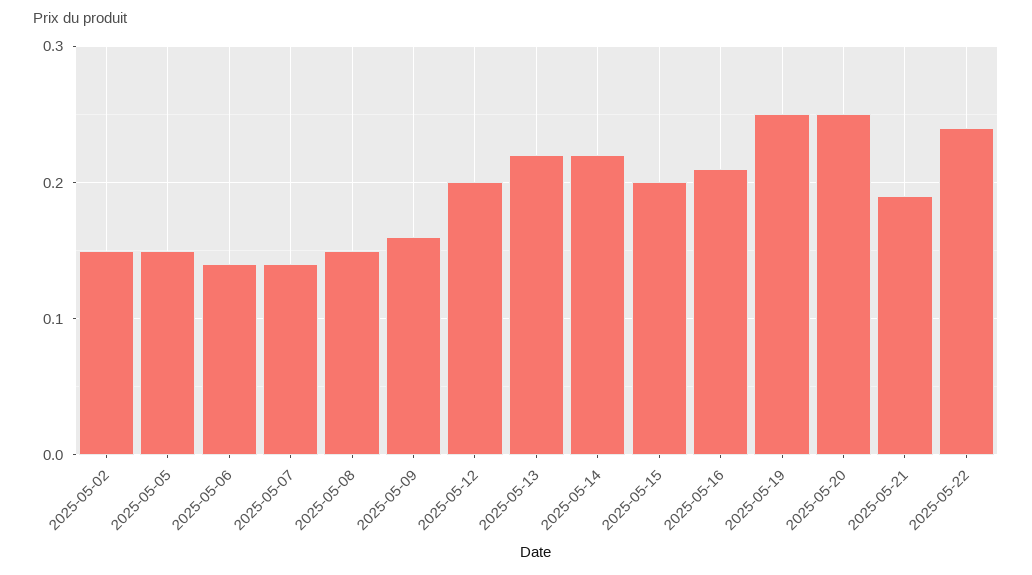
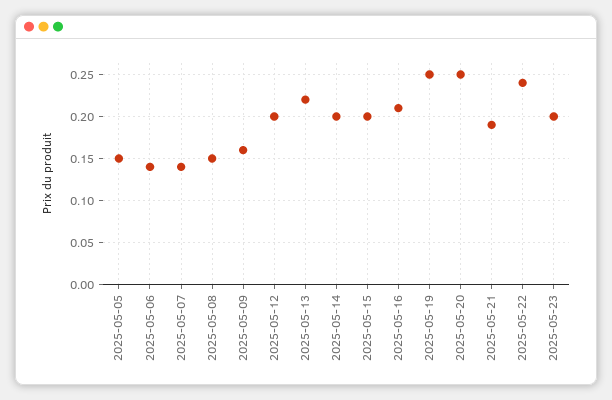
2025-05-02: 0.15 -> none
2025-05-14: 0.22 -> 0.2
2025-05-23: none -> 0.2

